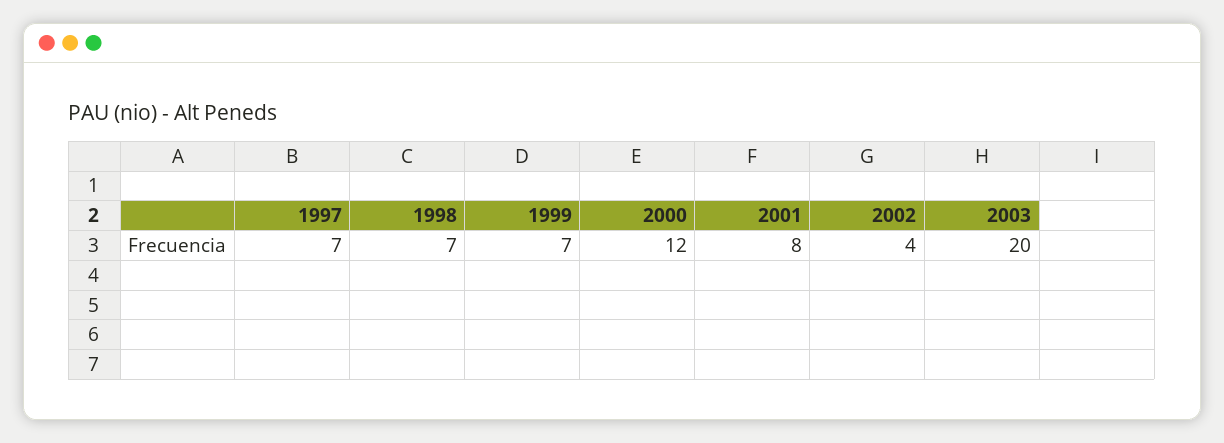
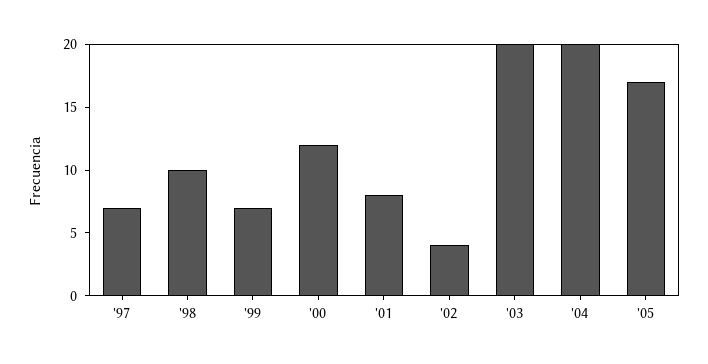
1998: 7 -> 10
'04: none -> 20
'05: none -> 17

